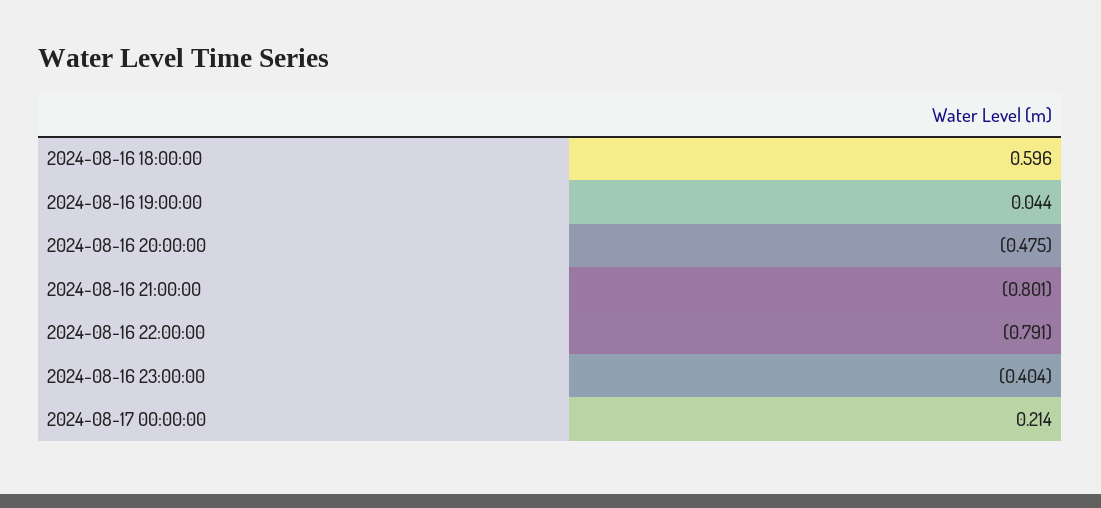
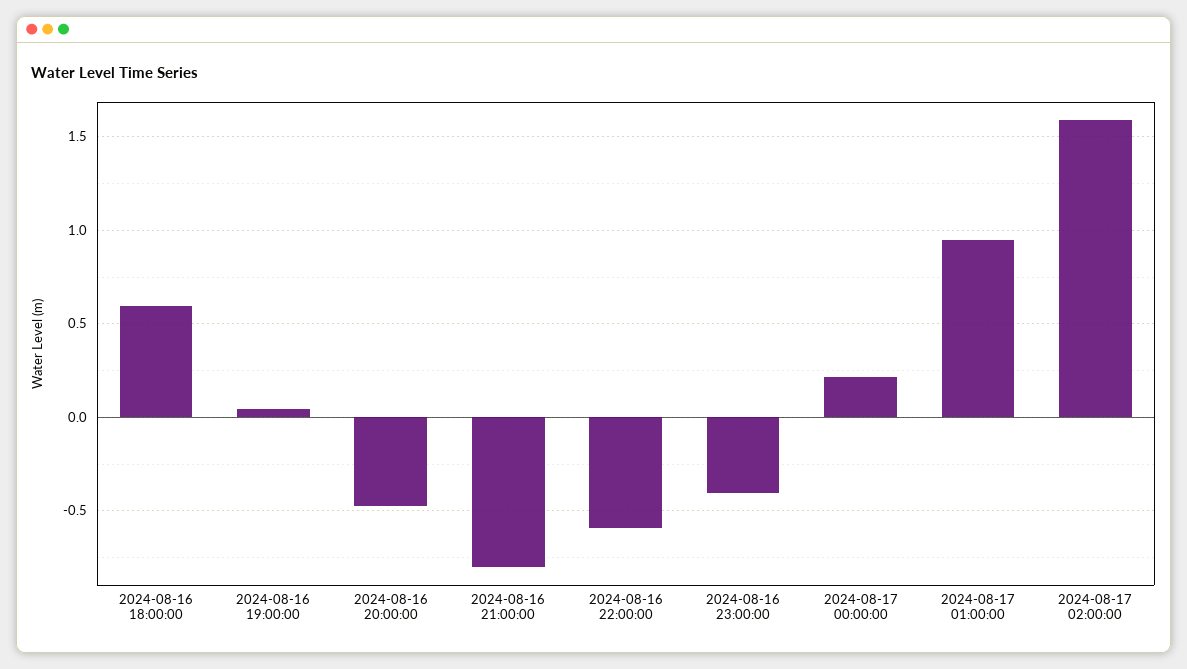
2024-08-16 22:00:00: -0.791 -> -0.6
2024-08-17 01:00:00: none -> 0.95
2024-08-17 02:00:00: none -> 1.6

